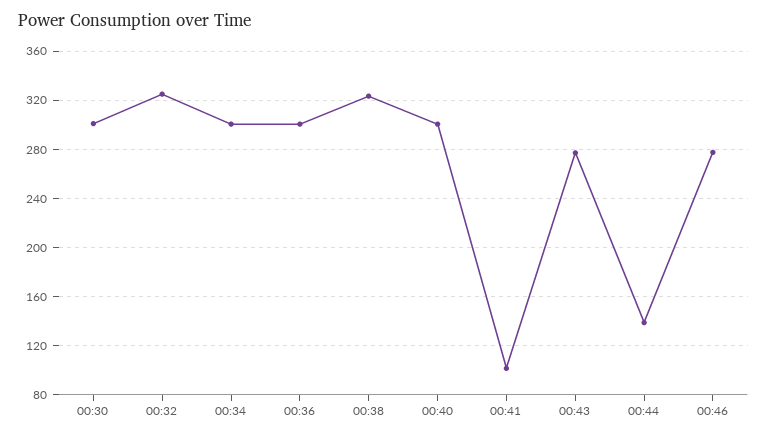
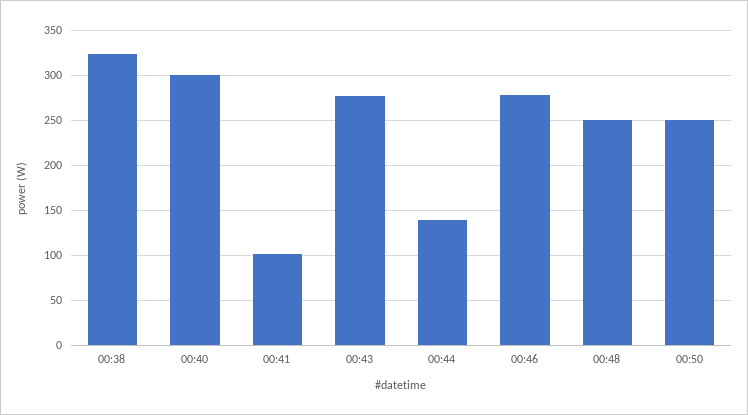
00:30: 300 -> none
00:32: 325 -> none
00:34: 300 -> none
00:36: 300 -> none
00:48: none -> 250
00:50: none -> 250

